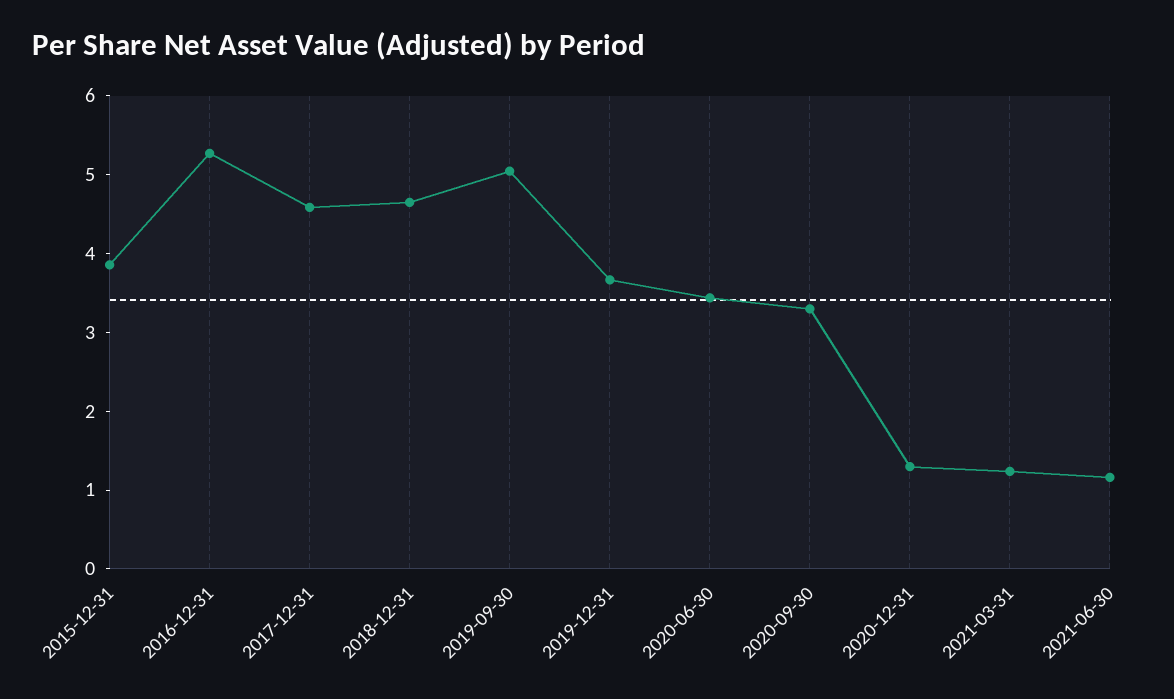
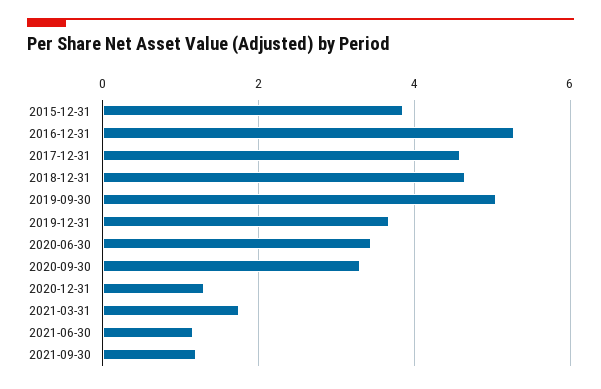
2021-03-31: 1.2 -> 1.8
2021-09-30: none -> 1.2

